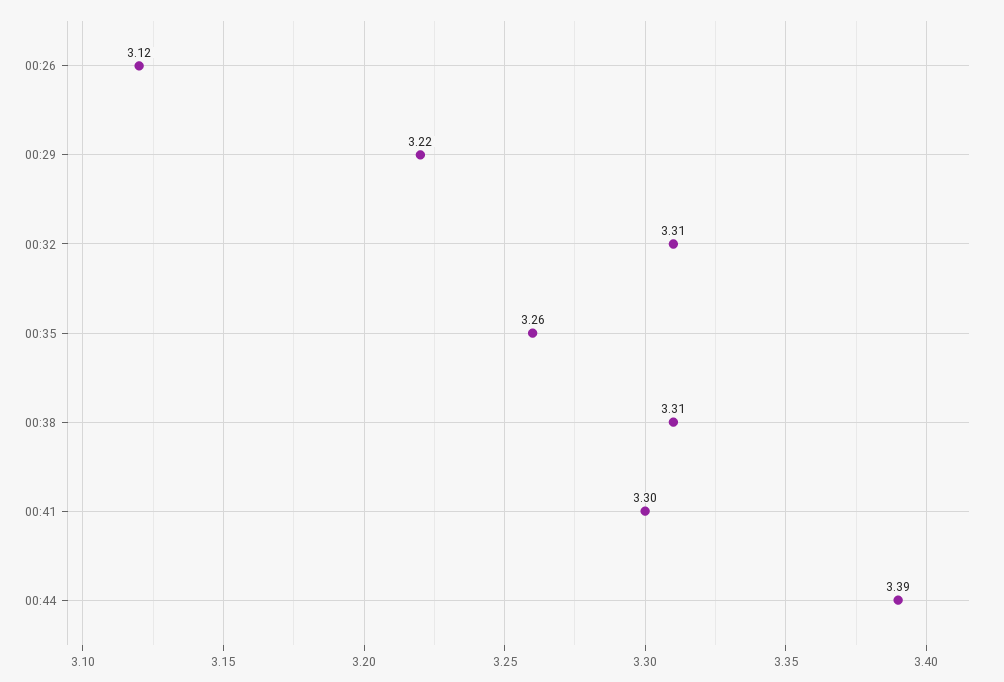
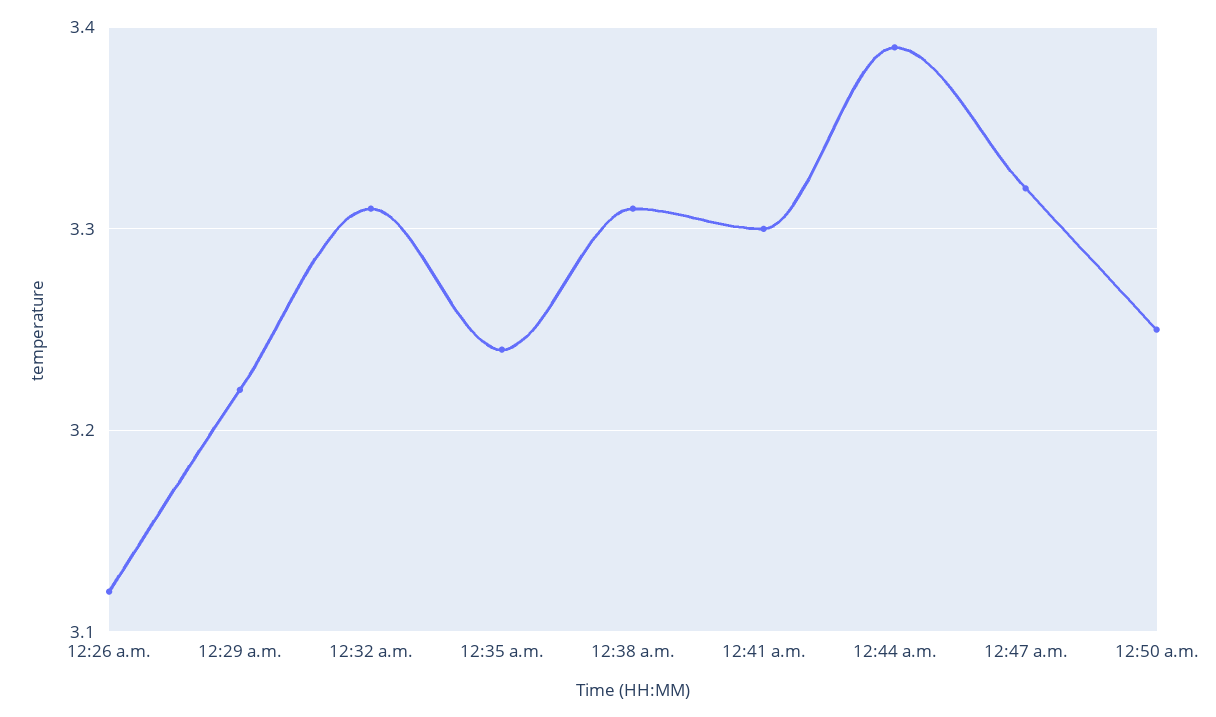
00:35: 3.26 -> 3.24
12:47 a.m.: none -> 3.32
12:50 a.m.: none -> 3.25

